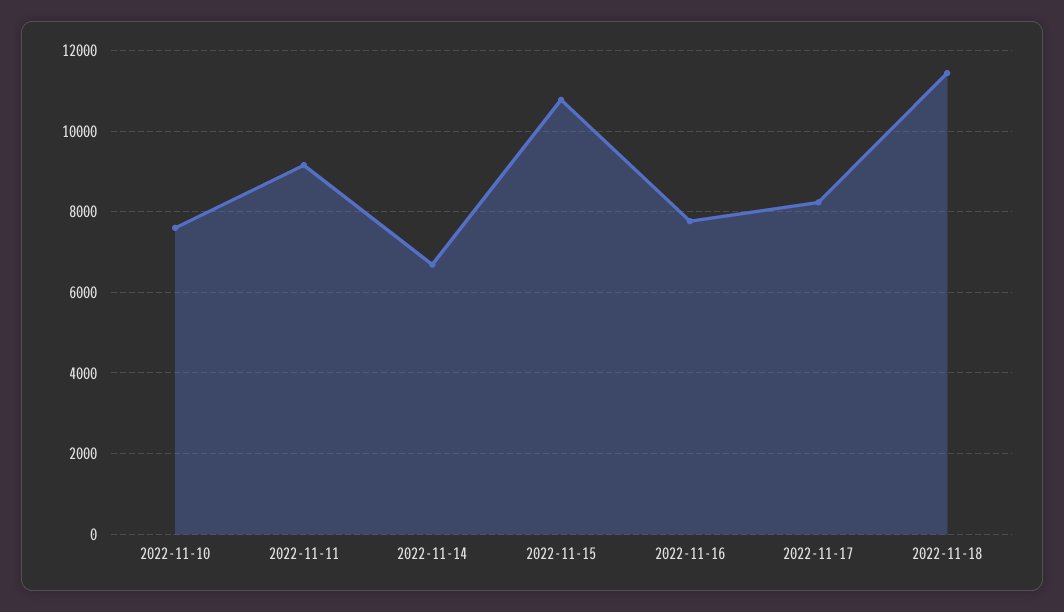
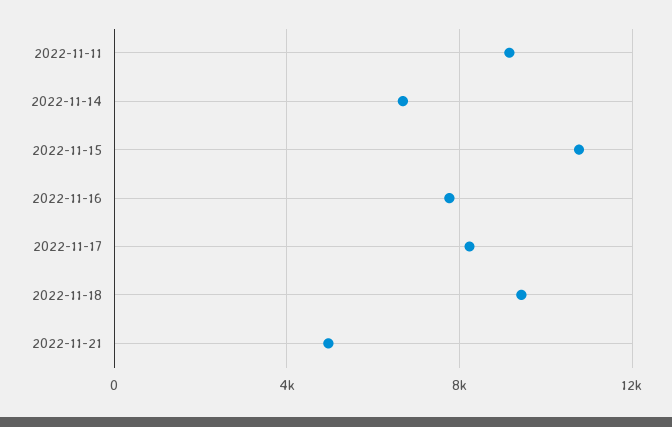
2022-11-10: 7600 -> none
2022-11-18: 11400 -> 9500
2022-11-21: none -> 5000

